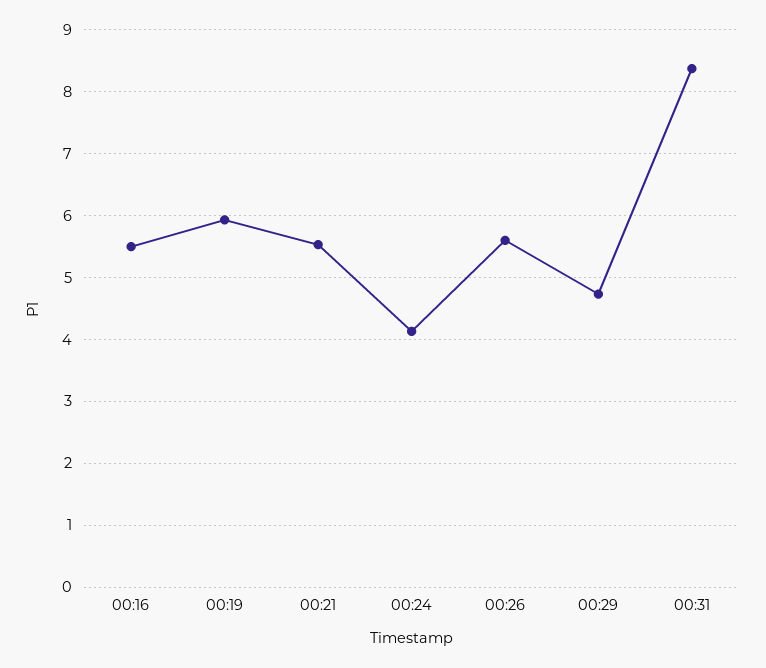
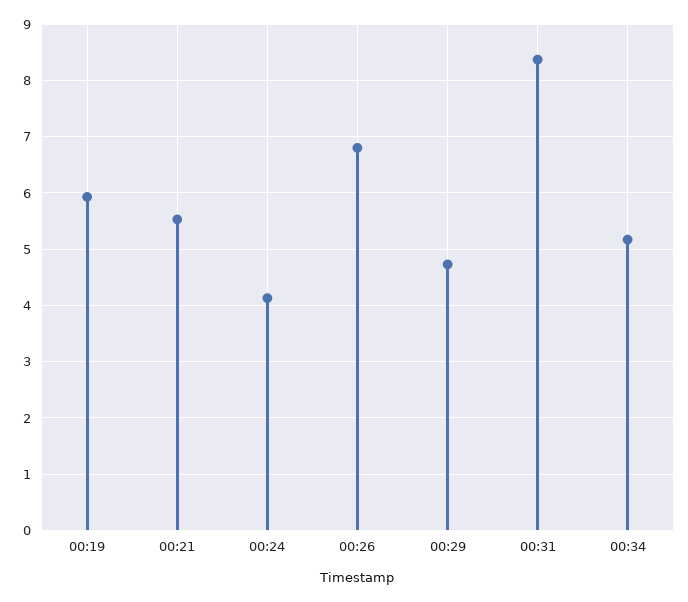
00:16: 5.5 -> none
00:26: 5.6 -> 6.8
00:34: none -> 5.2

